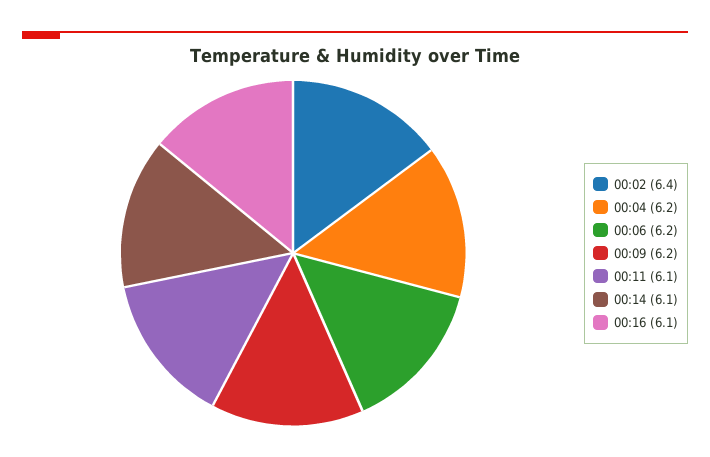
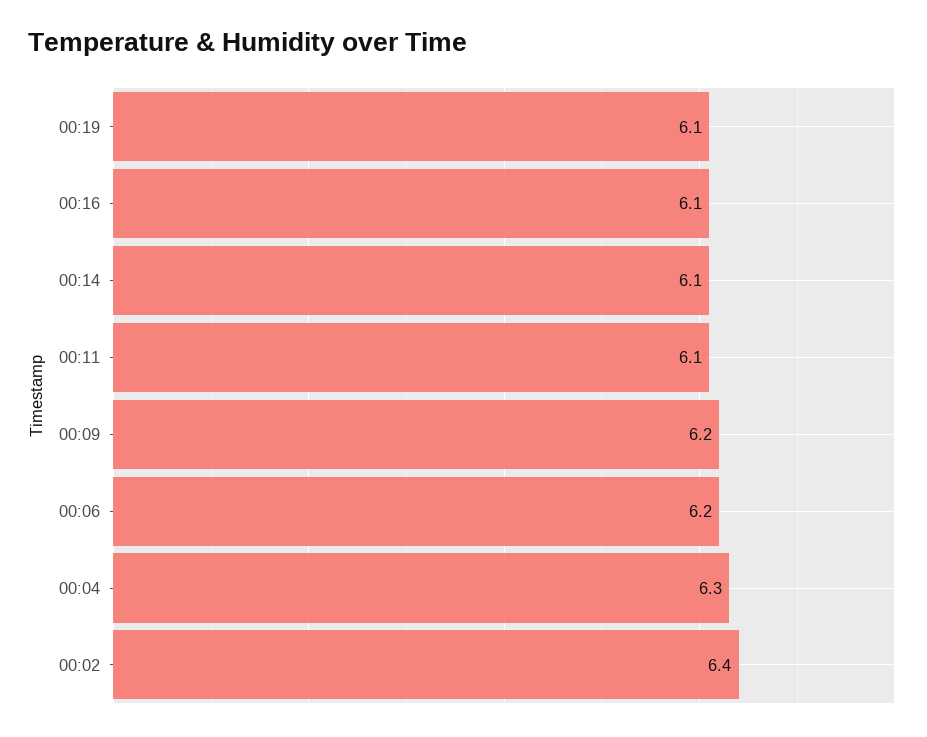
00:04: 6.2 -> 6.3
00:19: none -> 6.1

